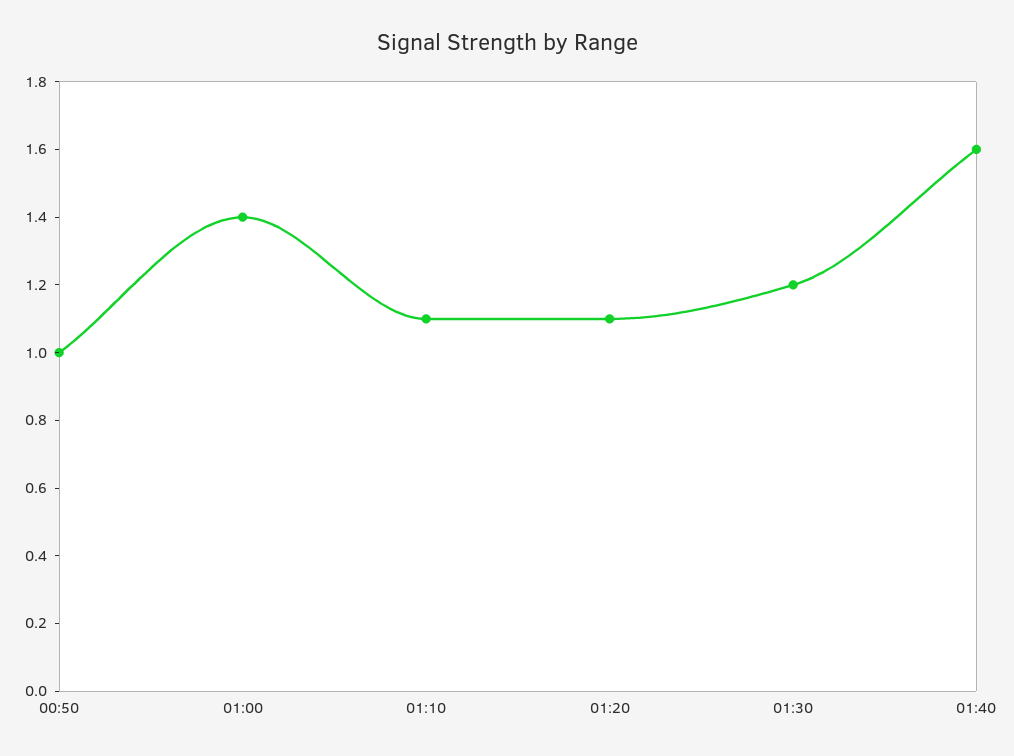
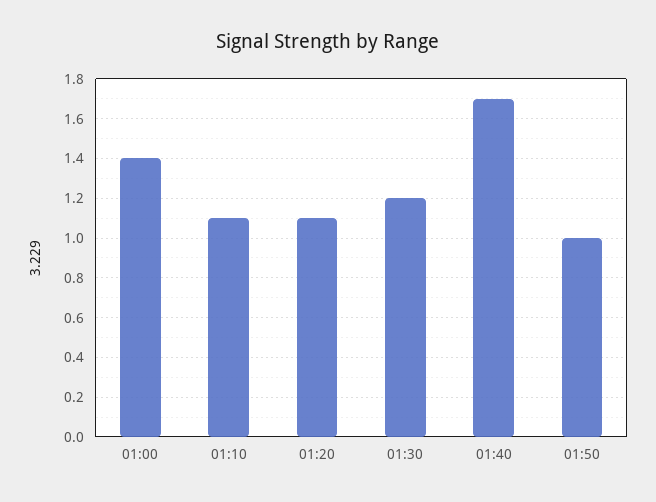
00:50: 1 -> none
01:40: 1.6 -> 1.7
01:50: none -> 1

